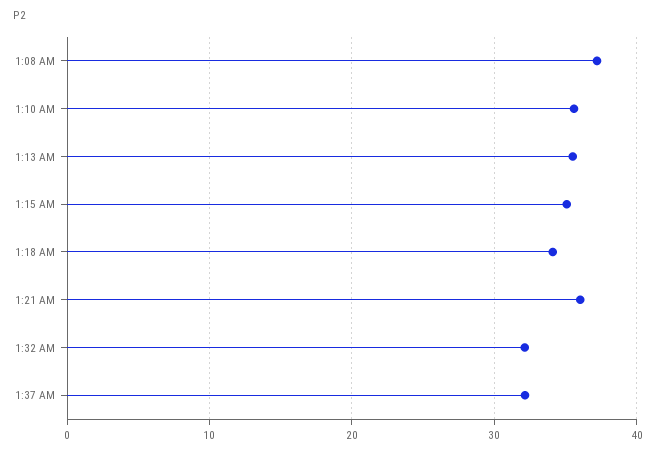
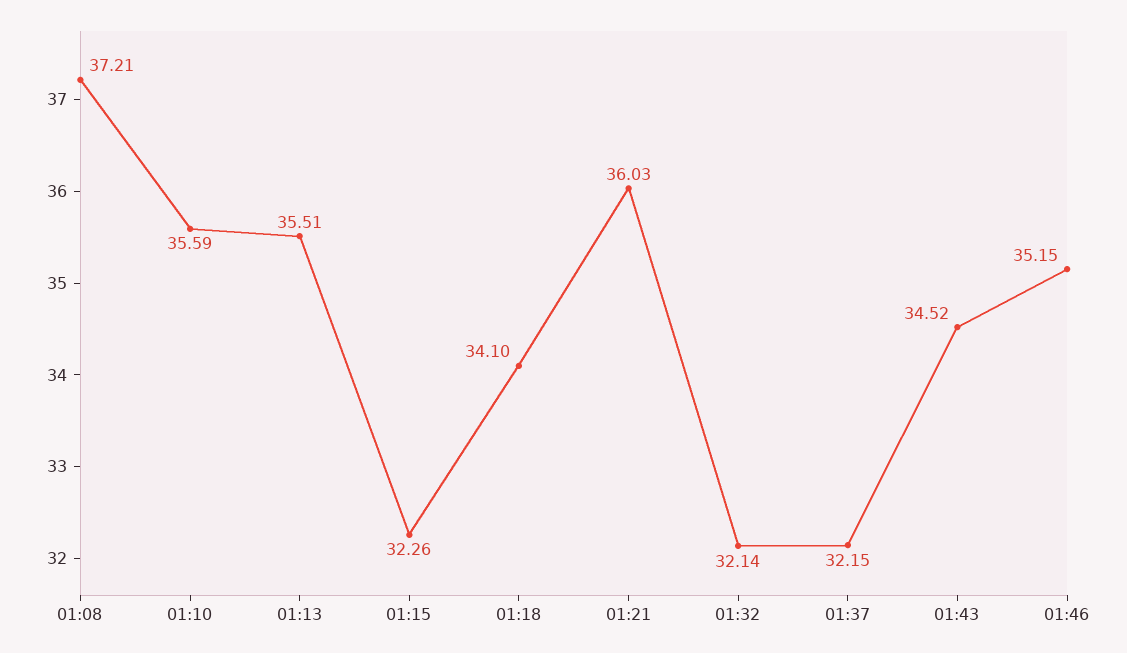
1:15 AM: 35 -> 32.26
01:43: none -> 34.52
01:46: none -> 35.15

